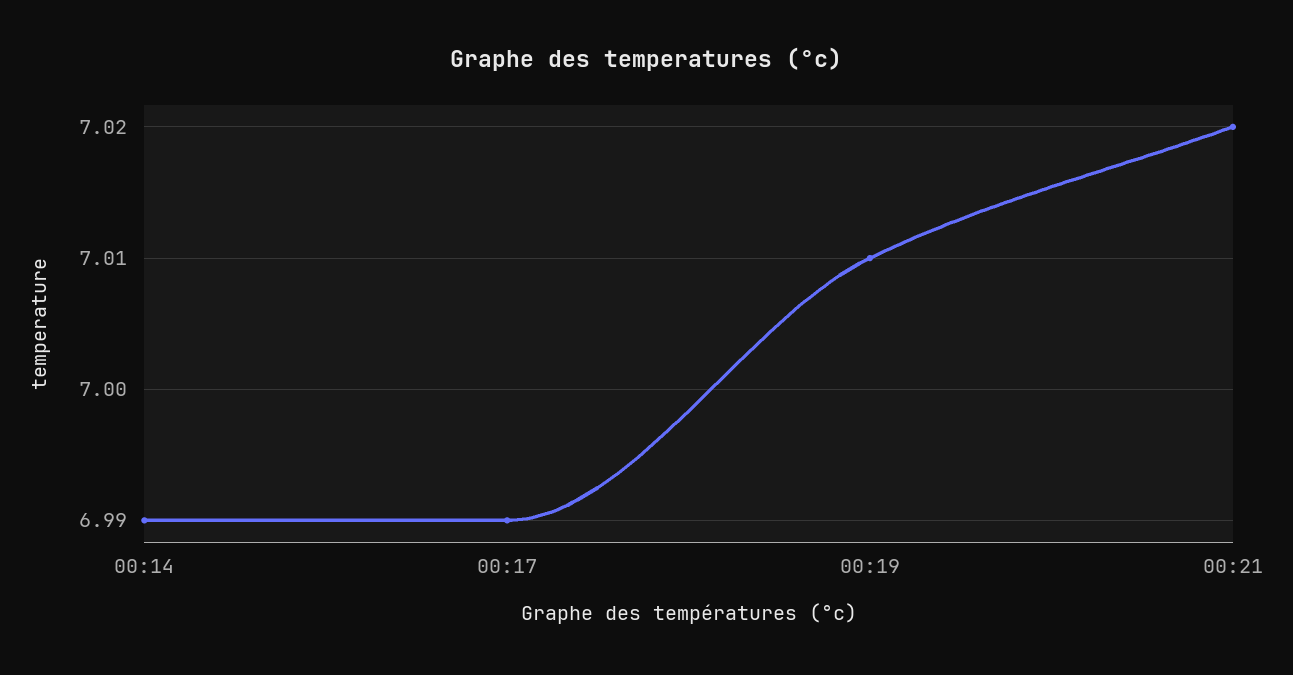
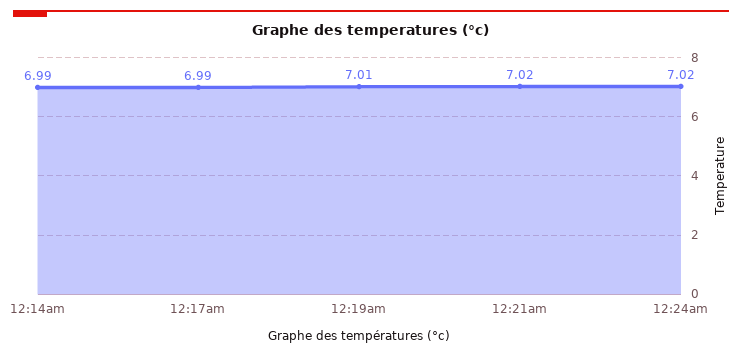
12:24am: none -> 7.02

